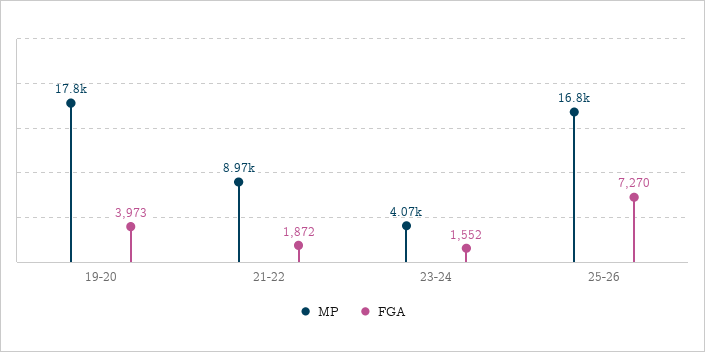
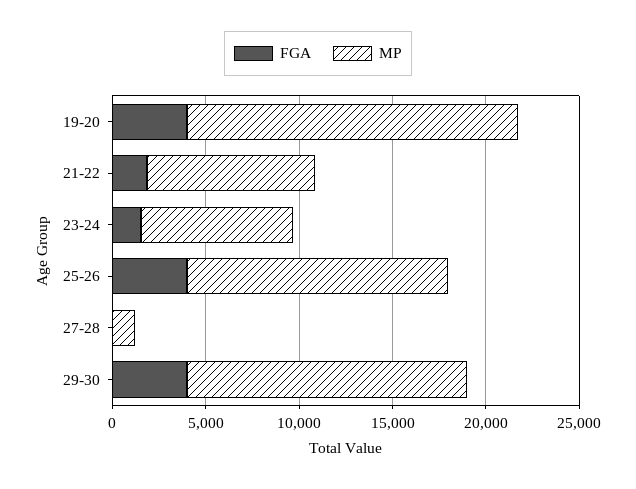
MP, 23-24: 4070 -> 8000
MP, 25-26: 16800 -> 14000
FGA, 25-26: 7270 -> 4000
FGA, 27-28: none -> 0
MP, 27-28: none -> 1000
FGA, 29-30: none -> 4000
MP, 29-30: none -> 15000

